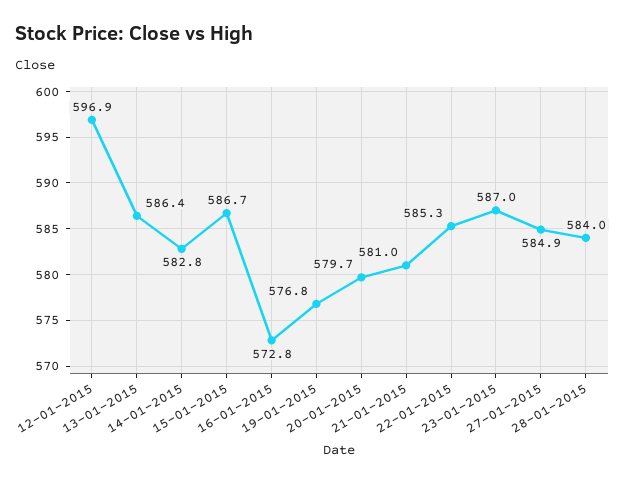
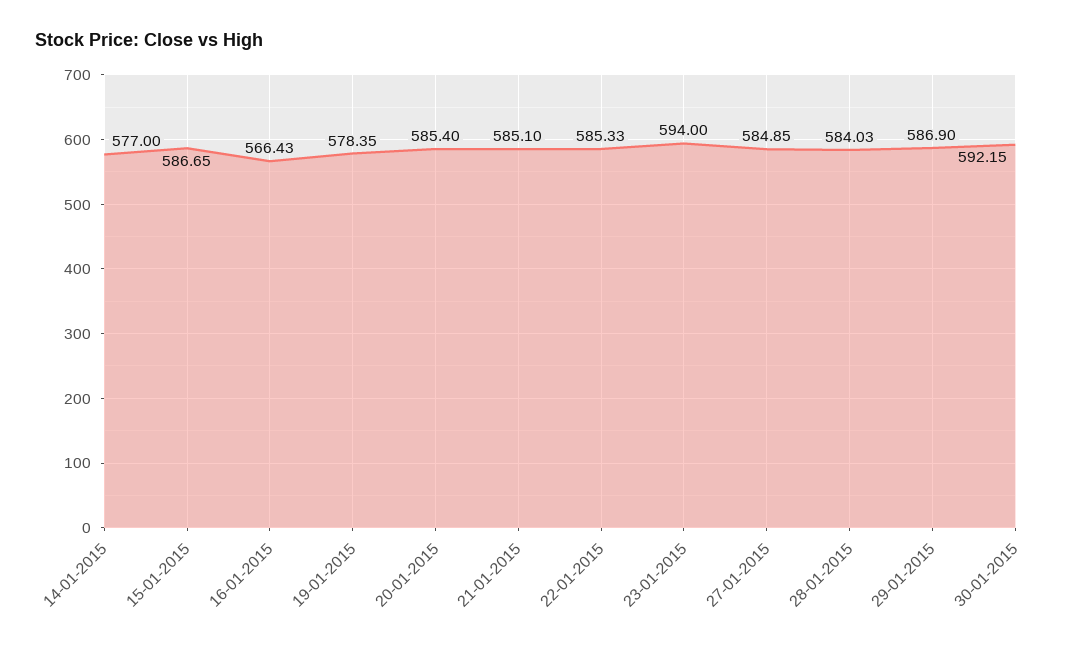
12-01-2015: 596.9 -> none
13-01-2015: 586.4 -> none
14-01-2015: 582.8 -> 577
16-01-2015: 572.8 -> 566.43
19-01-2015: 576.8 -> 578.35
20-01-2015: 579.7 -> 585.4
21-01-2015: 581 -> 585.1
23-01-2015: 587 -> 594
29-01-2015: none -> 586.9
30-01-2015: none -> 592.15

